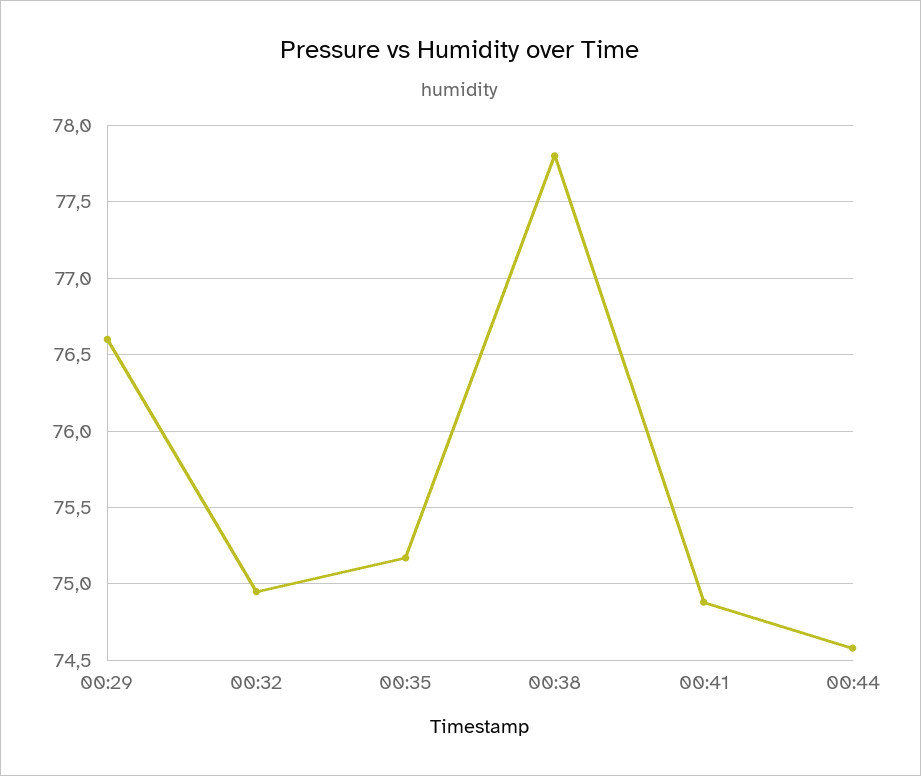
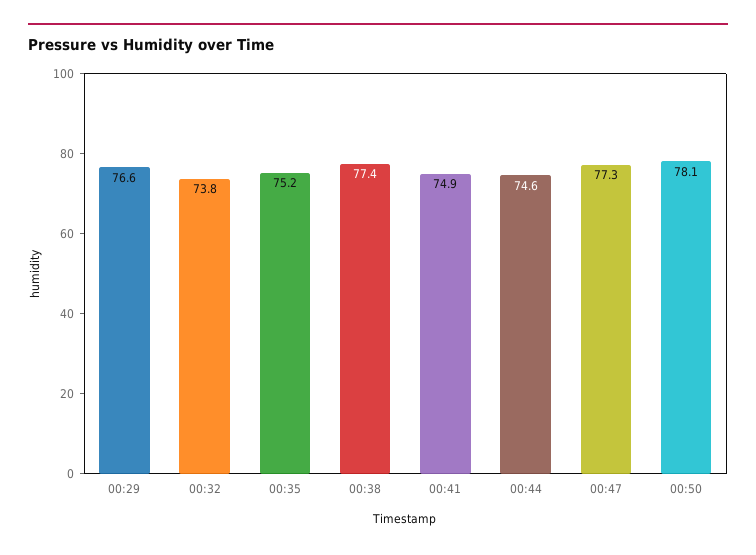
00:32: 74.95 -> 73.8
00:38: 77.8 -> 77.4
00:47: none -> 77.3
00:50: none -> 78.1

